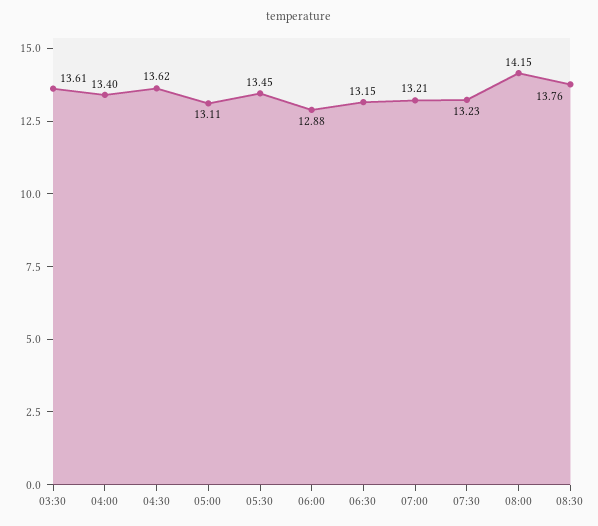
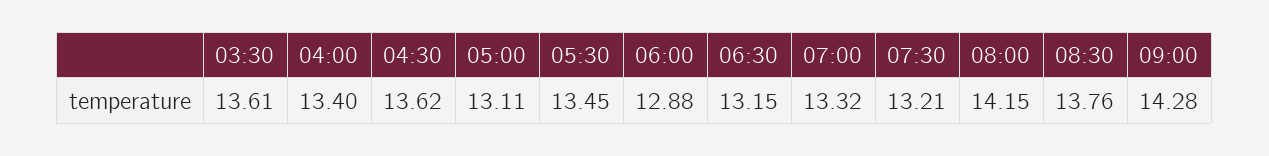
07:00: 13.21 -> 13.32
07:30: 13.23 -> 13.21
09:00: none -> 14.28

